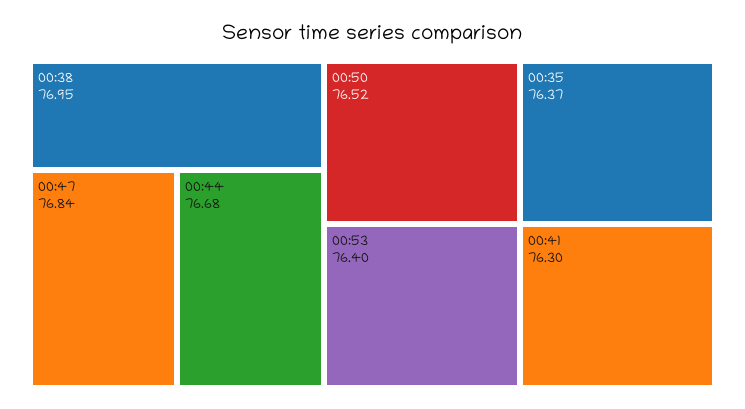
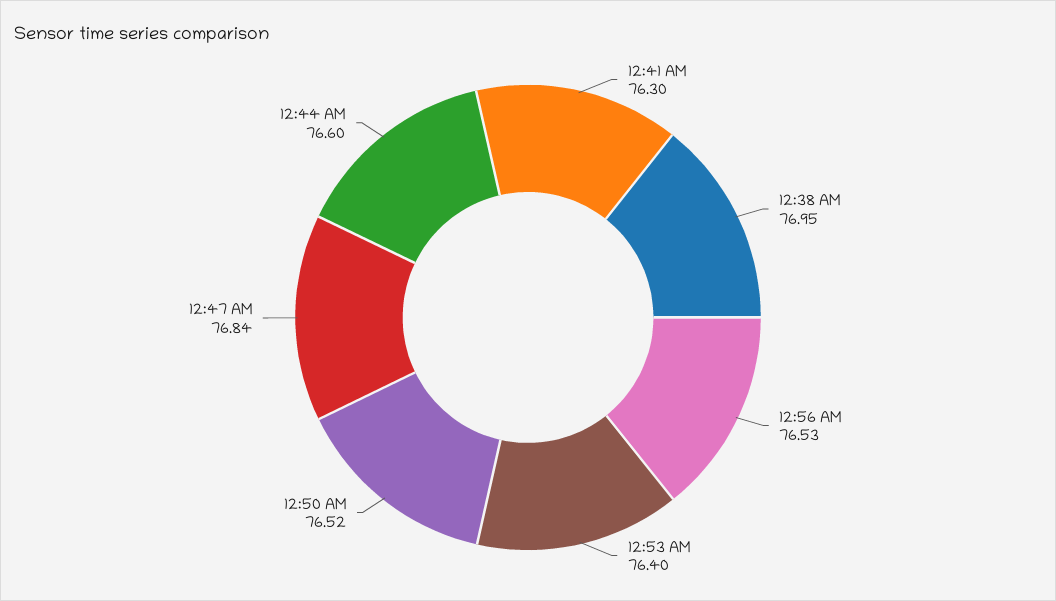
00:44: 76.68 -> 76.6
00:35: 76.37 -> none
12:56 AM: none -> 76.53

